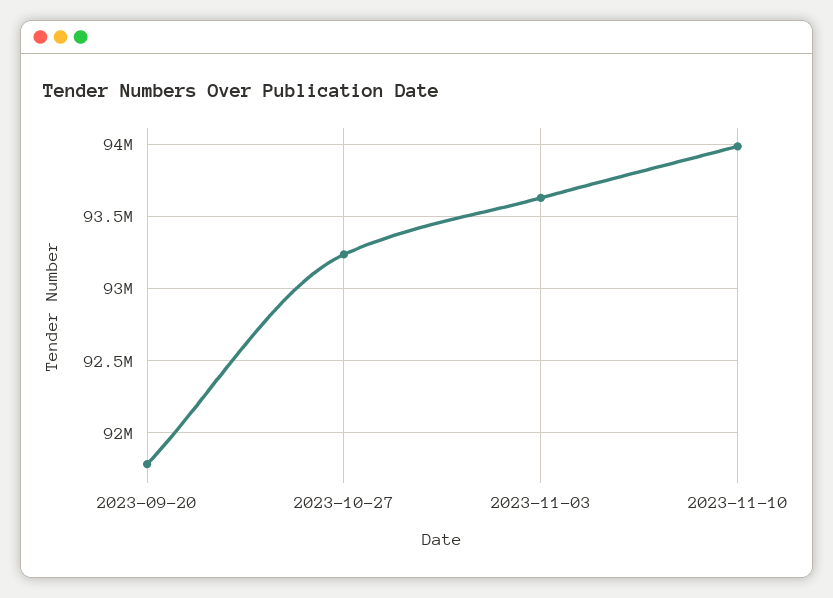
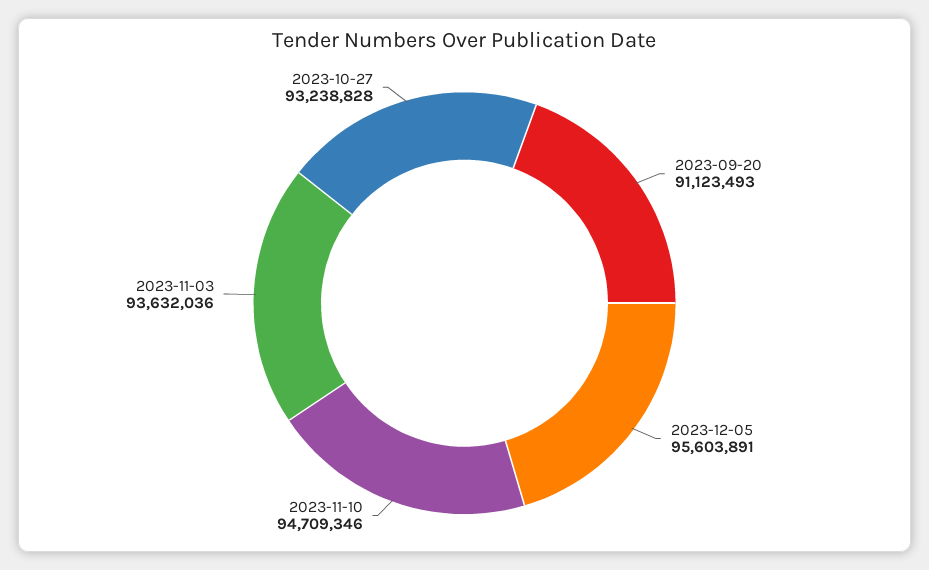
2023-09-20: 91800000 -> 91123493
2023-11-10: 94000000 -> 94709346
2023-12-05: none -> 95603891

